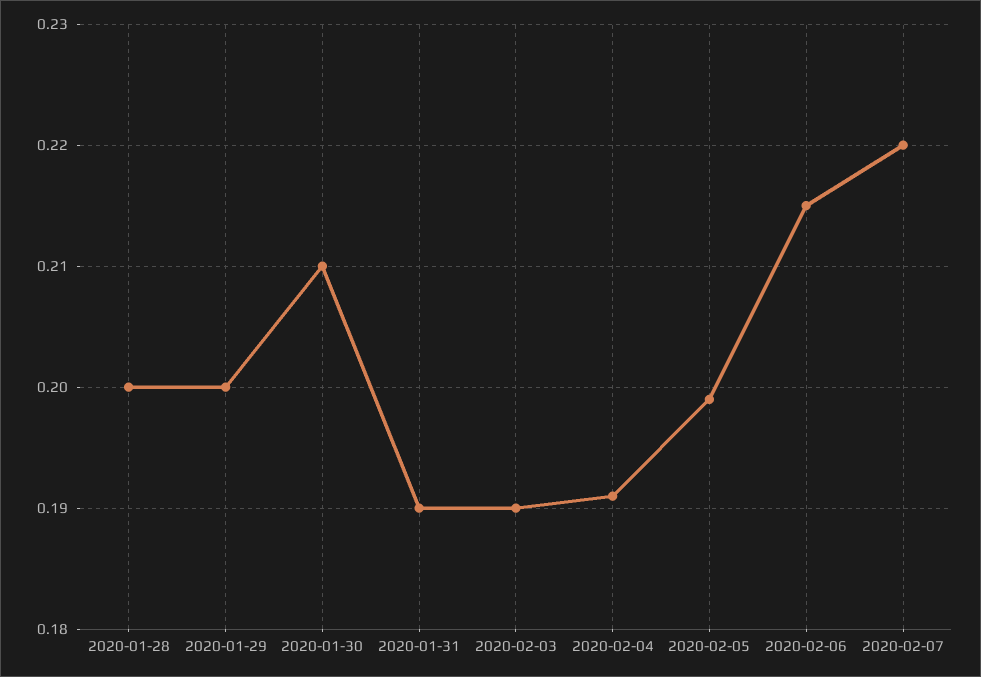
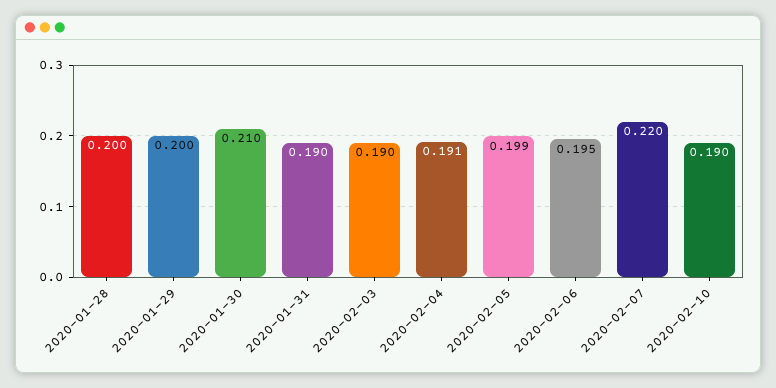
2020-02-06: 0.215 -> 0.195
2020-02-10: none -> 0.19

